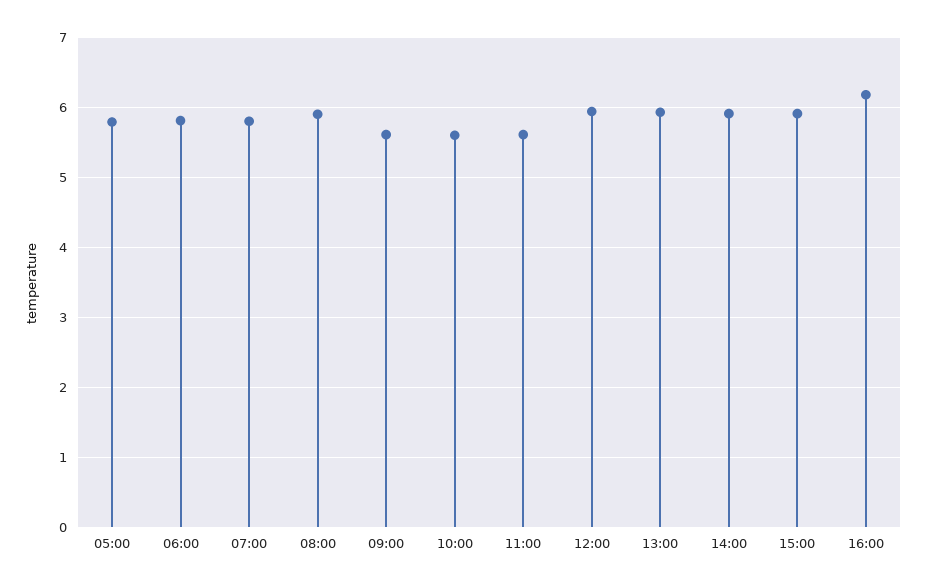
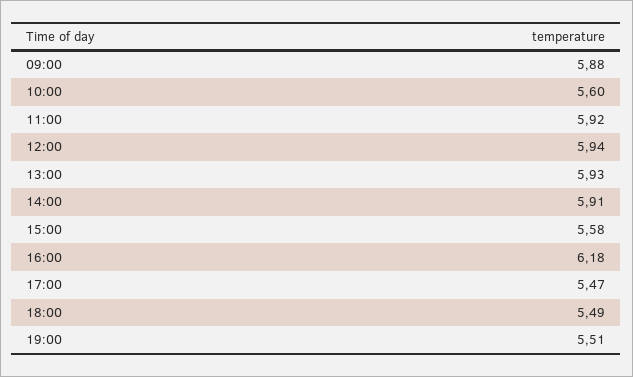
05:00: 5.8 -> none
06:00: 5.8 -> none
07:00: 5.8 -> none
08:00: 5.9 -> none
09:00: 5.6 -> 5.88
11:00: 5.6 -> 5.92
15:00: 5.9 -> 5.58
17:00: none -> 5.47
18:00: none -> 5.49
19:00: none -> 5.51

